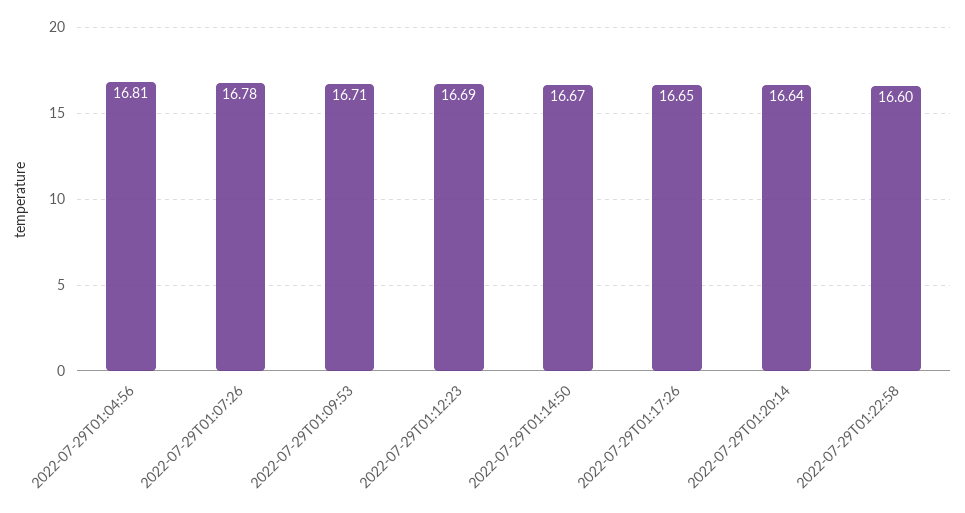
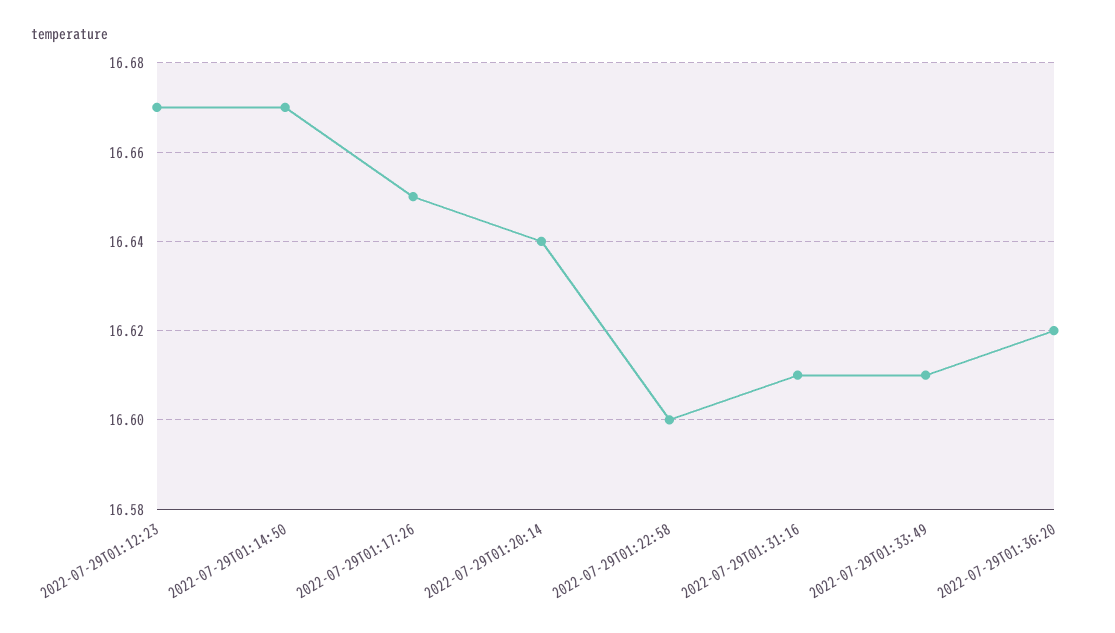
2022-07-29T01:04:56: 16.81 -> none
2022-07-29T01:07:26: 16.78 -> none
2022-07-29T01:09:53: 16.71 -> none
2022-07-29T01:12:23: 16.69 -> 16.67
2022-07-29T01:31:16: none -> 16.61
2022-07-29T01:33:49: none -> 16.61
2022-07-29T01:36:20: none -> 16.62

